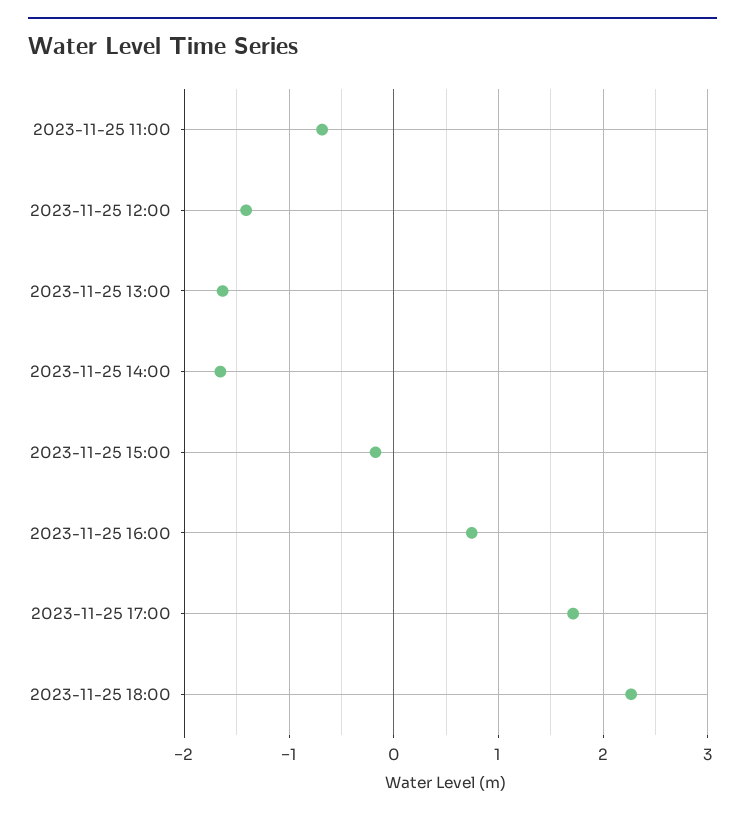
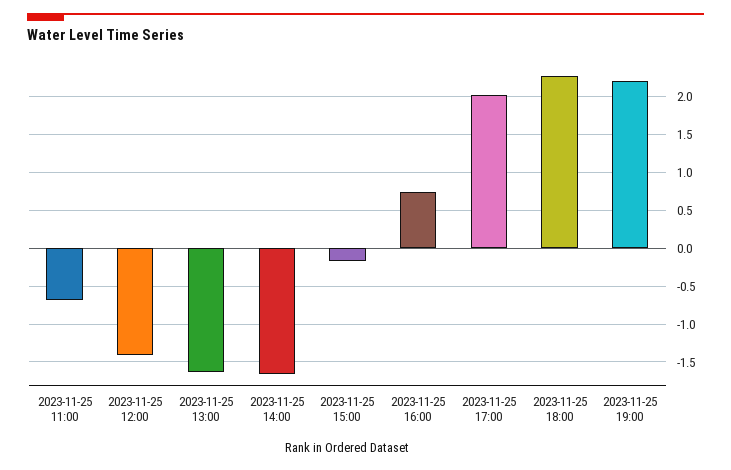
2023-11-25 17:00: 1.7 -> 2
2023-11-25 19:00: none -> 2.2

